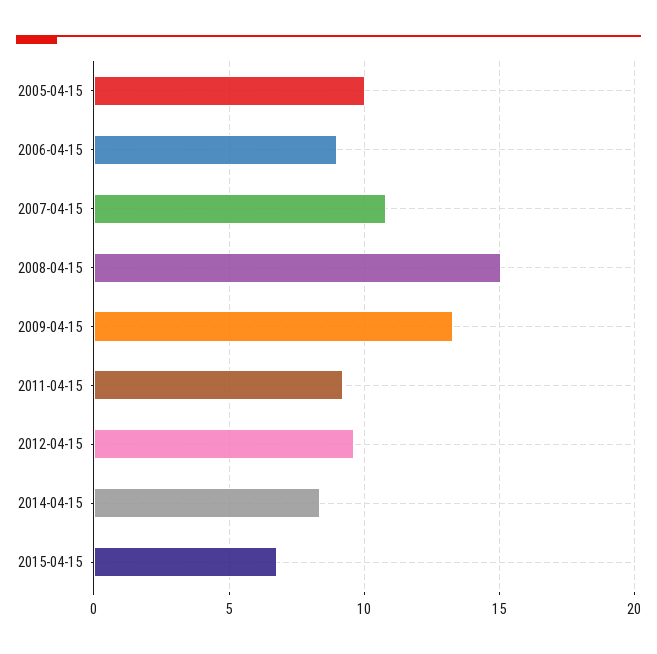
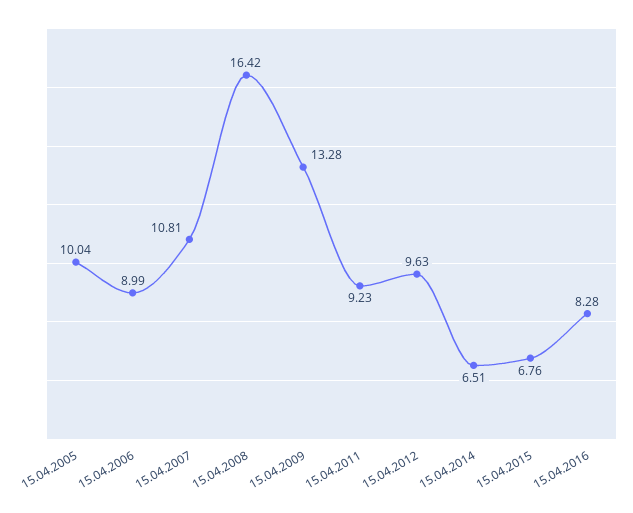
2008-04-15: 15 -> 16.42
2014-04-15: 8.5 -> 6.51
15.04.2016: none -> 8.28

